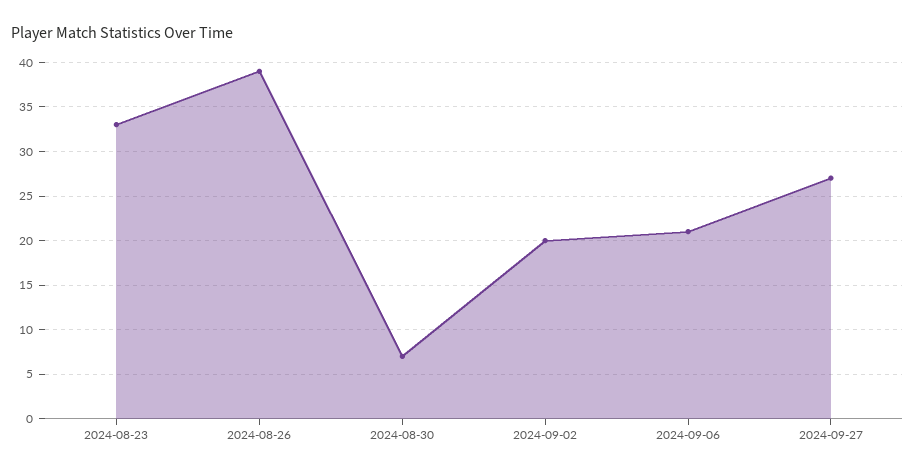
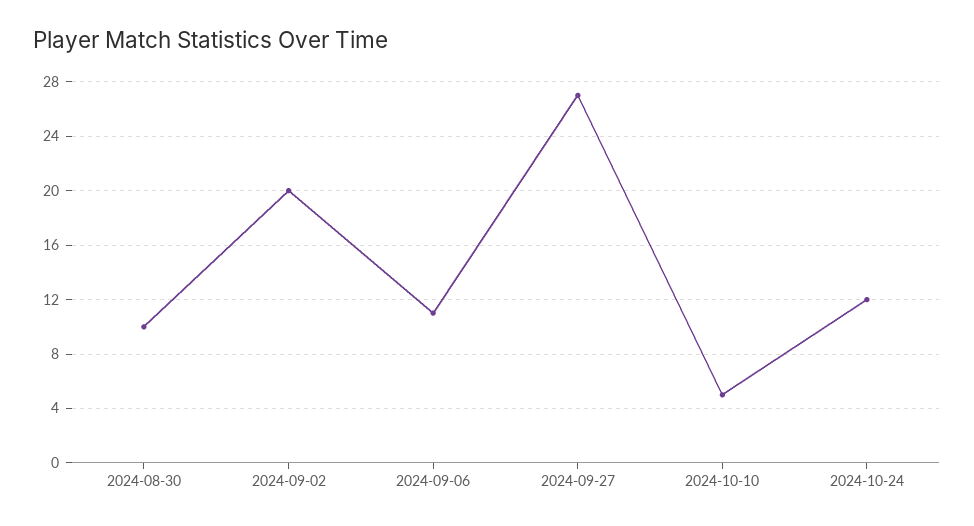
2024-08-23: 33 -> none
2024-08-26: 39 -> none
2024-08-30: 7 -> 10
2024-09-06: 21 -> 11
2024-10-10: none -> 5
2024-10-24: none -> 12

